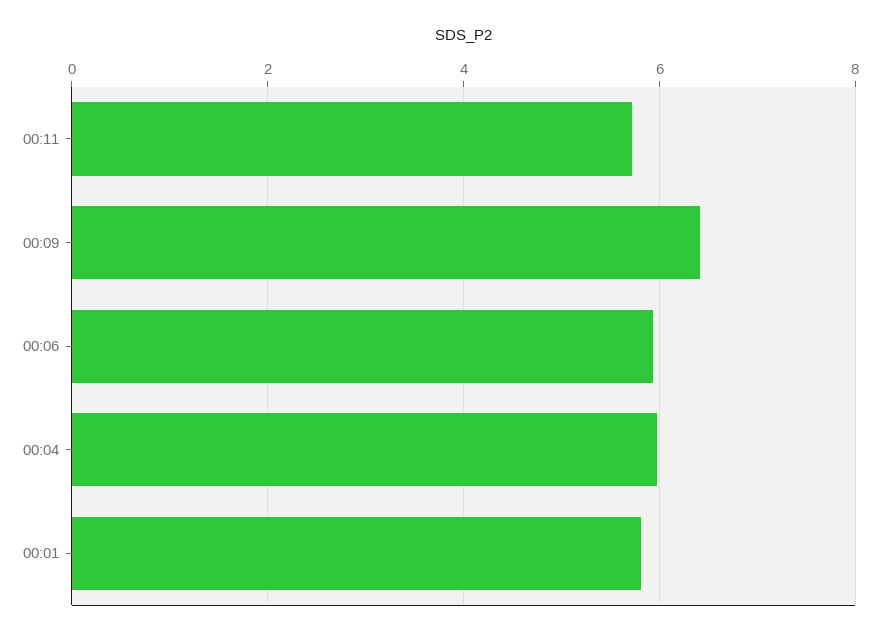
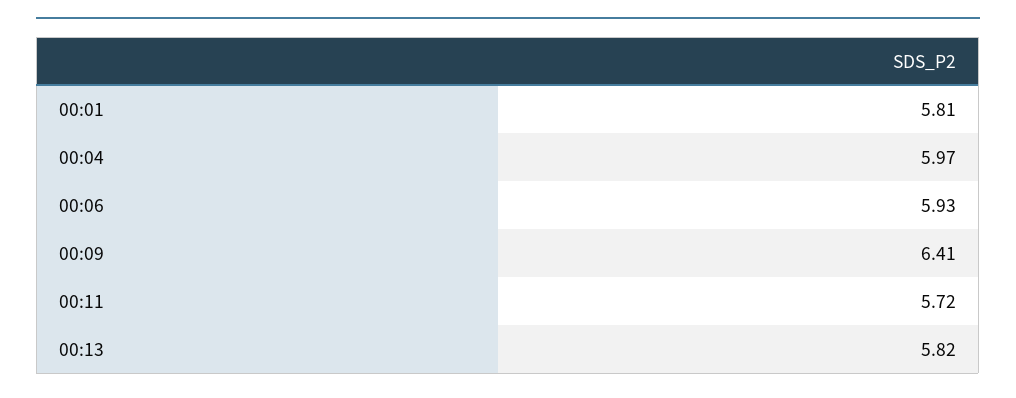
00:13: none -> 5.82

